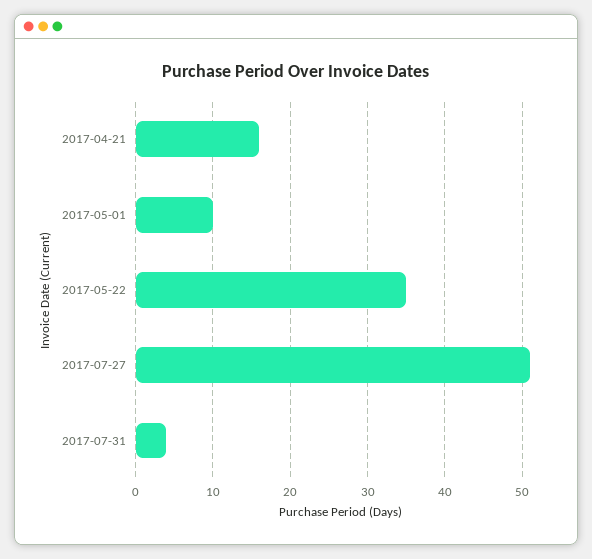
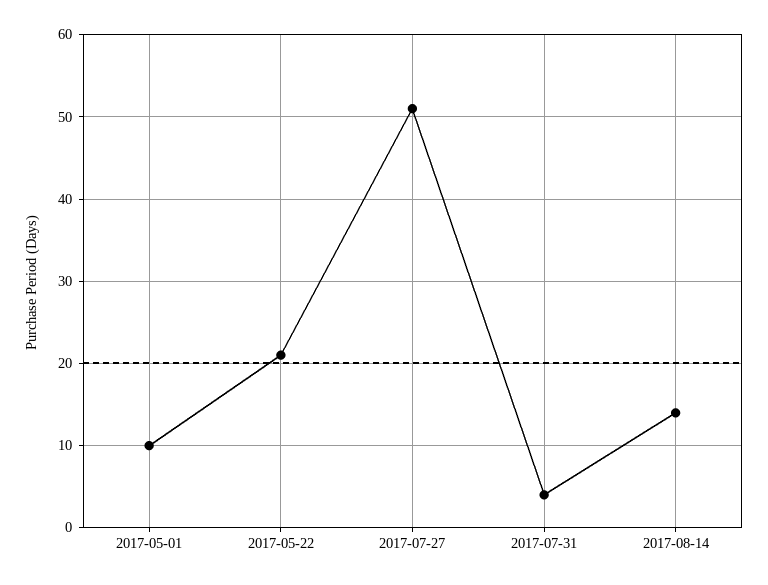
2017-04-21: 16 -> none
2017-05-22: 35 -> 21
2017-08-14: none -> 14

